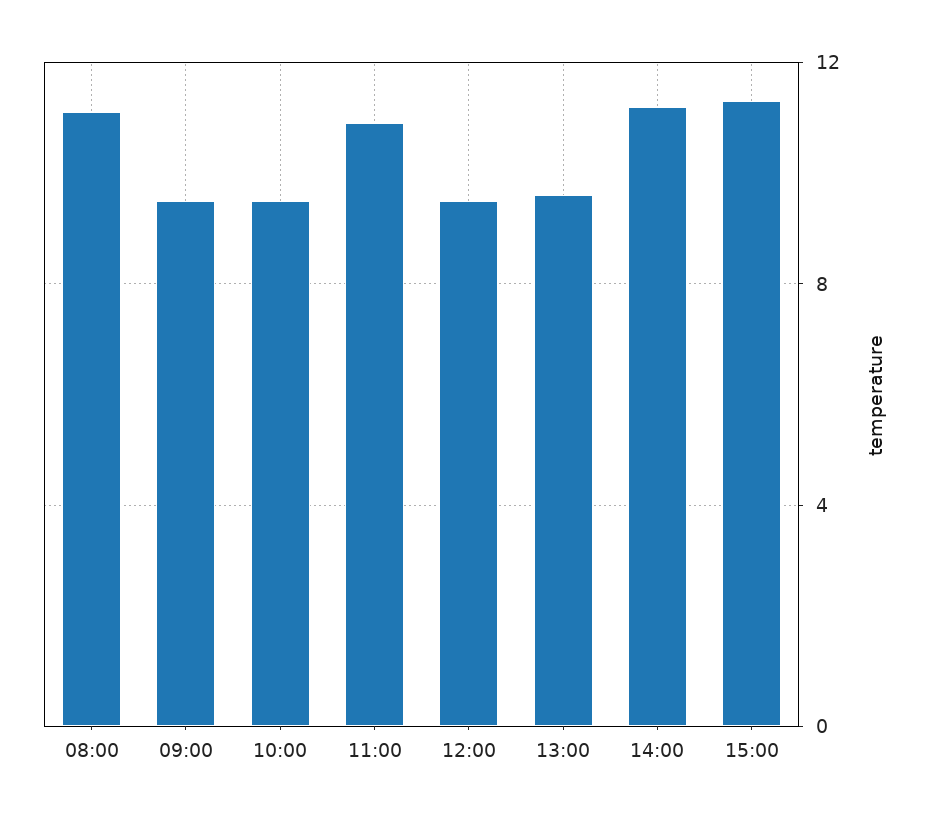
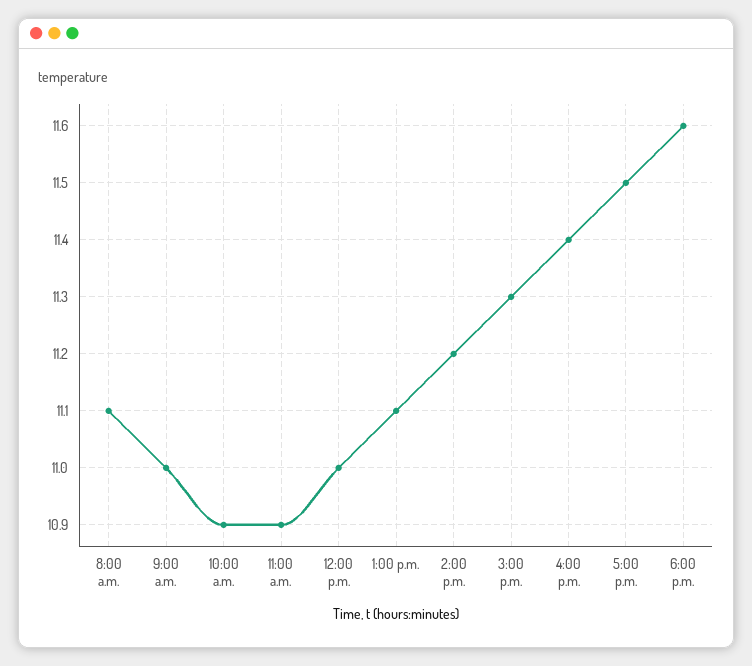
09:00: 9.5 -> 11
10:00: 9.5 -> 10.9
12:00: 9.5 -> 11
13:00: 9.5 -> 11.1
4:00 p.m.: none -> 11.4
5:00 p.m.: none -> 11.5
6:00 p.m.: none -> 11.6

